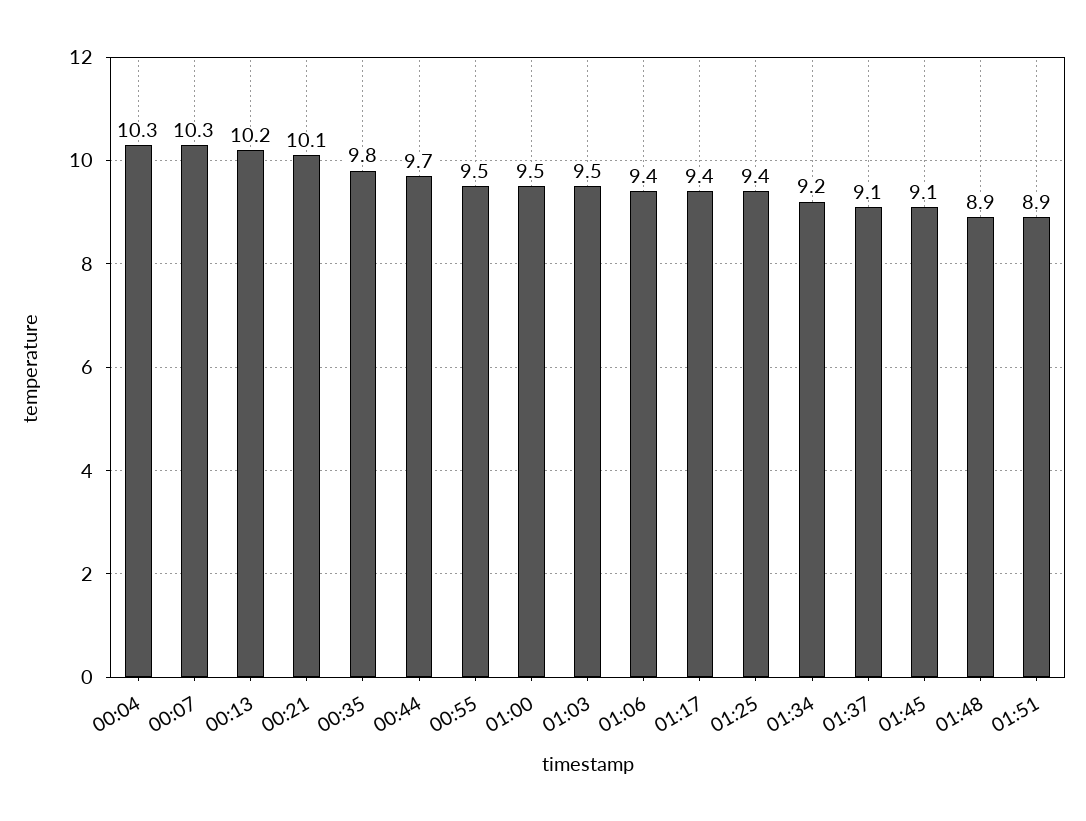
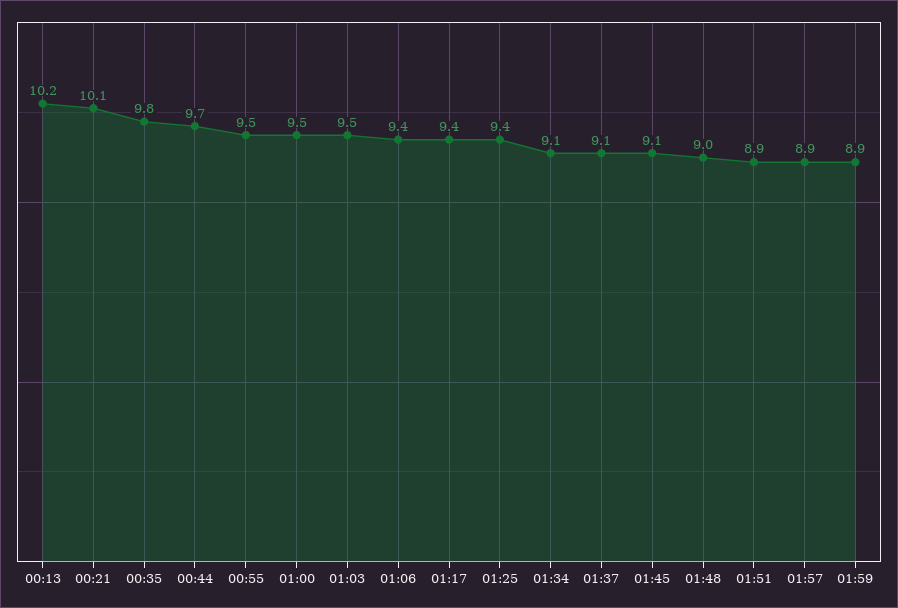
00:04: 10.3 -> none
00:07: 10.3 -> none
01:34: 9.2 -> 9.1
01:48: 8.9 -> 9
01:57: none -> 8.9
01:59: none -> 8.9

